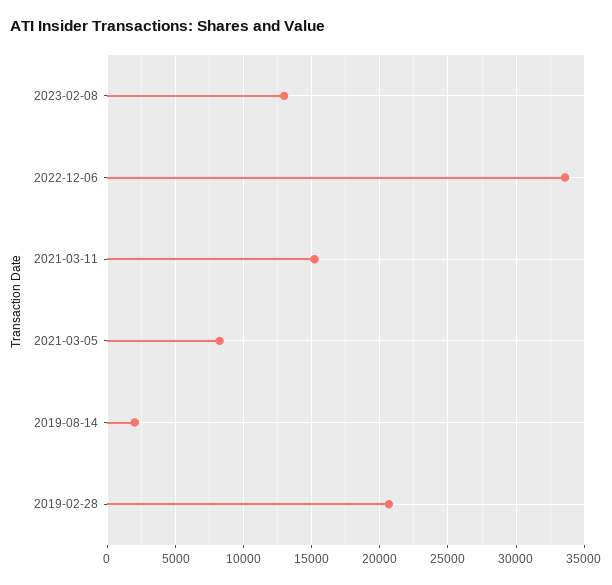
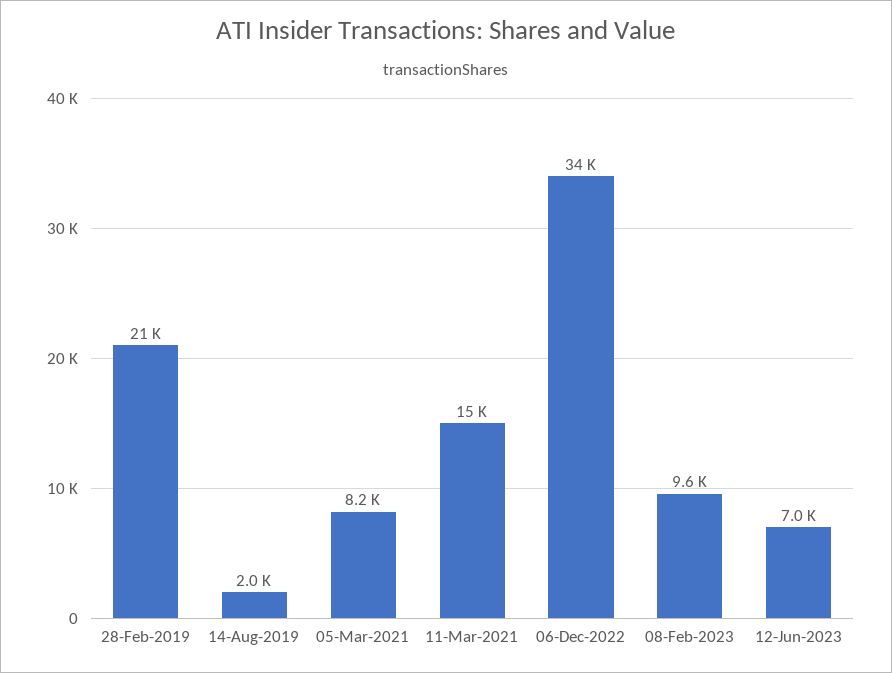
2023-02-08: 13000 -> 9600
12-Jun-2023: none -> 7000

